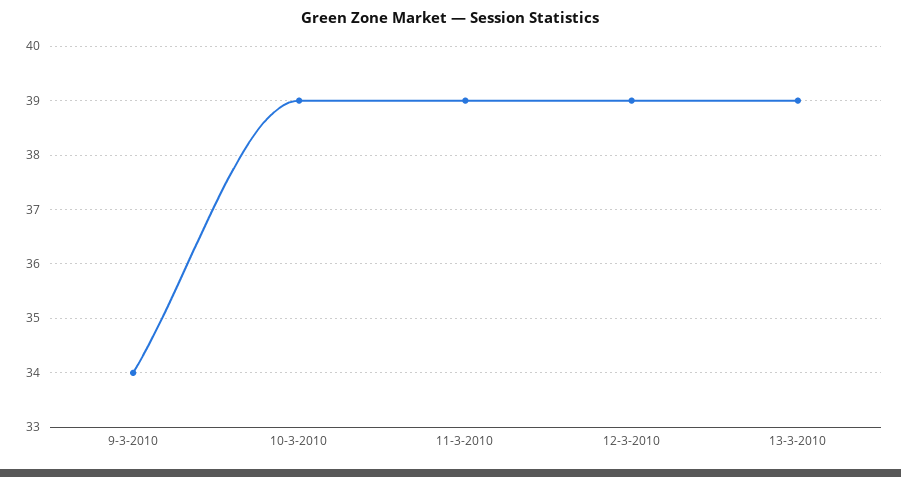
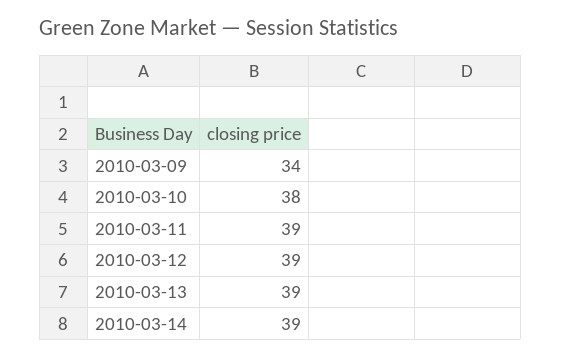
10-3-2010: 39 -> 38
2010-03-14: none -> 39

